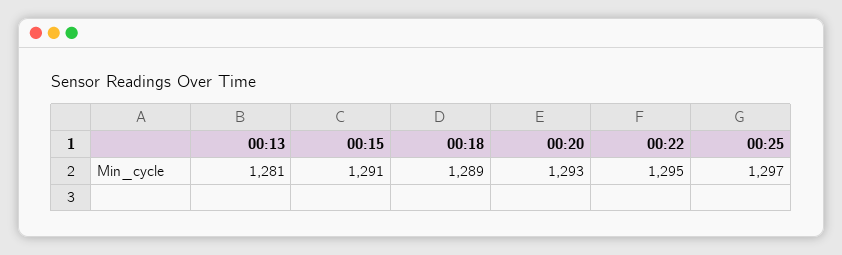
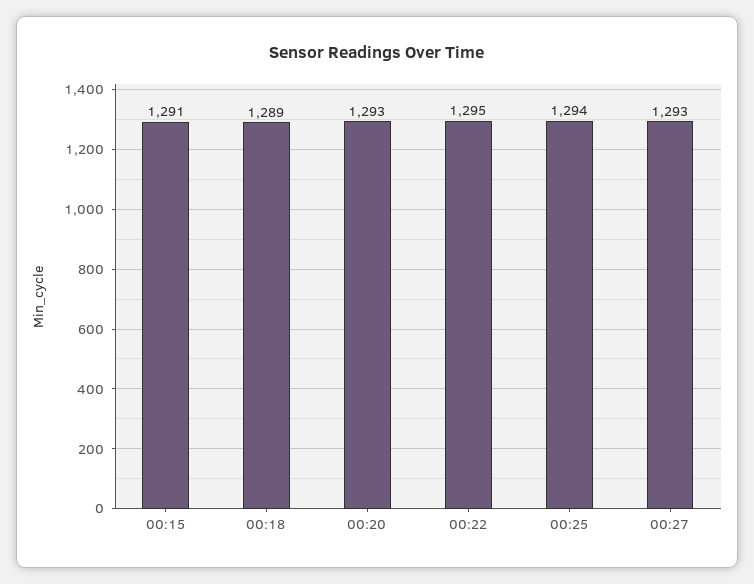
00:13: 1281 -> none
00:25: 1297 -> 1294
00:27: none -> 1293

